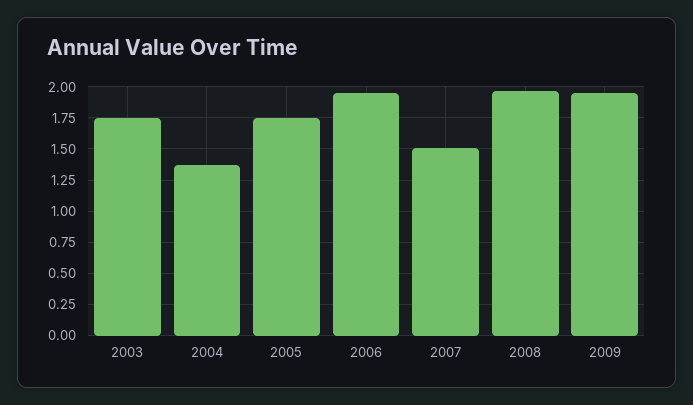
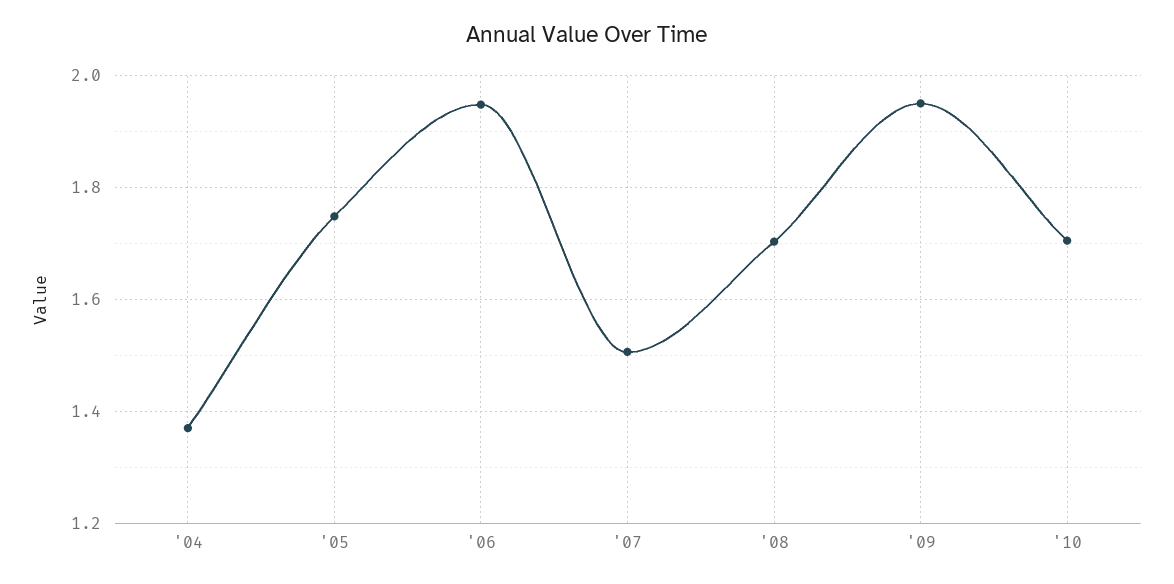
2003: 1.75 -> none
2008: 1.95 -> 1.7
'10: none -> 1.7

